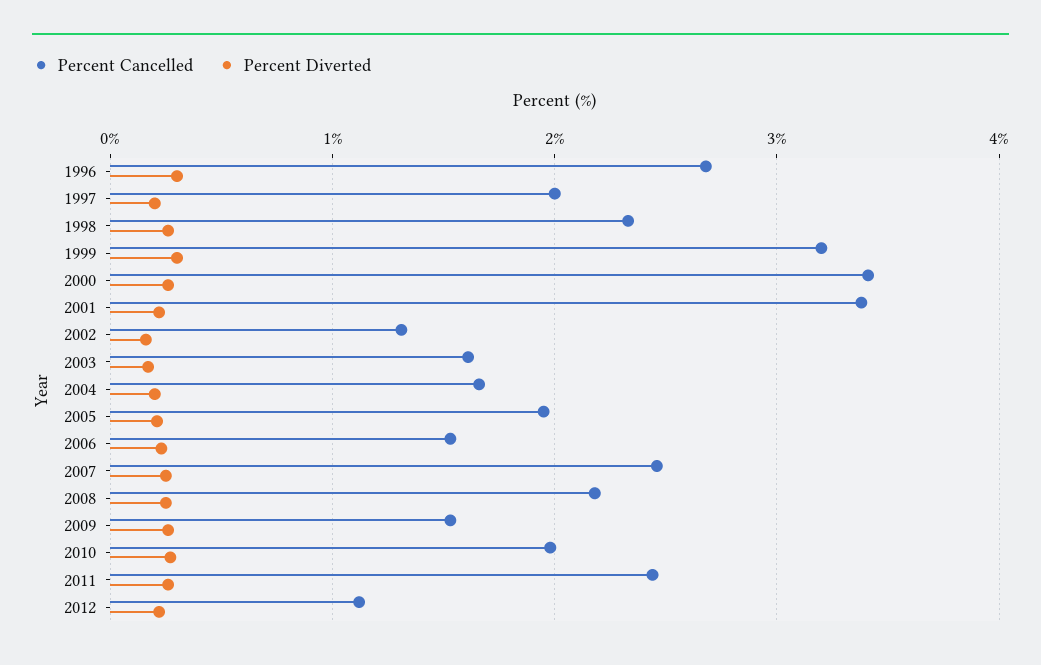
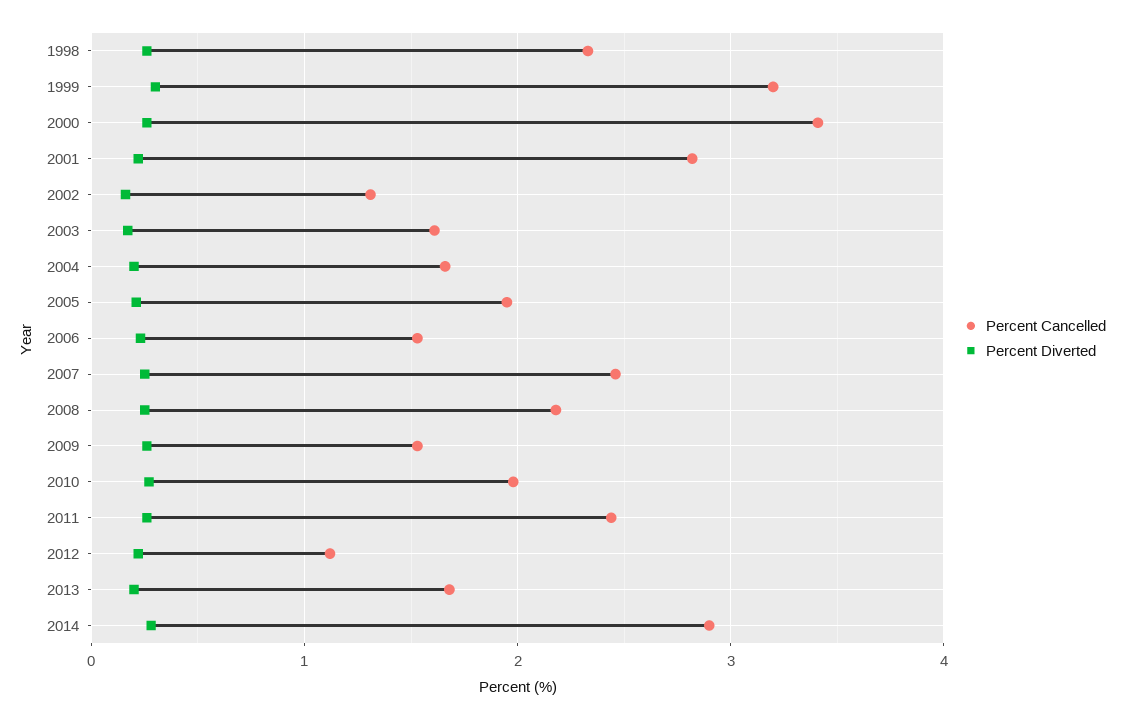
Percent Cancelled, 1996: 2.7 -> none
Percent Diverted, 1996: 0.3 -> none
Percent Cancelled, 1997: 2 -> none
Percent Diverted, 1997: 0.2 -> none
Percent Cancelled, 2001: 3.4 -> 2.8
Percent Cancelled, 2013: none -> 1.7
Percent Diverted, 2013: none -> 0.2
Percent Cancelled, 2014: none -> 2.9
Percent Diverted, 2014: none -> 0.3

